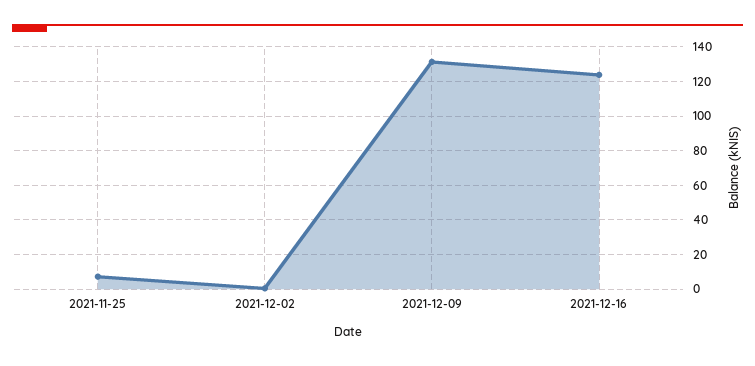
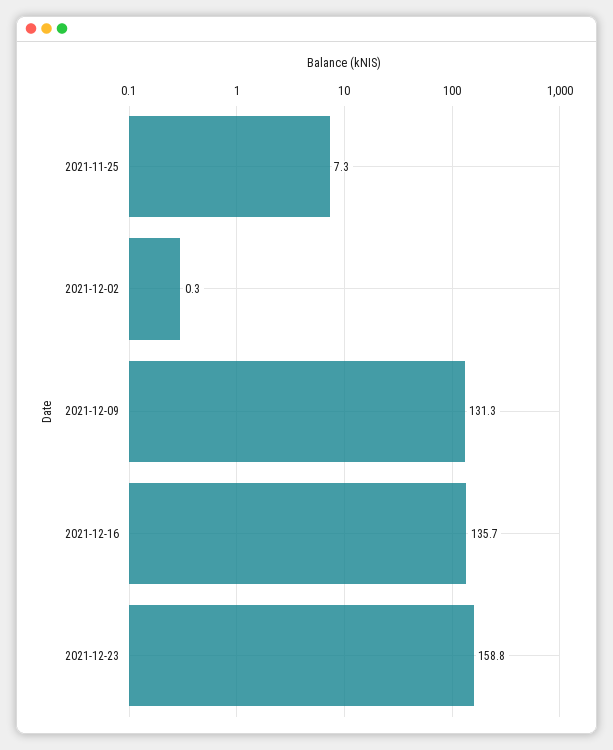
2021-12-16: 125 -> 135.7
2021-12-23: none -> 158.8

